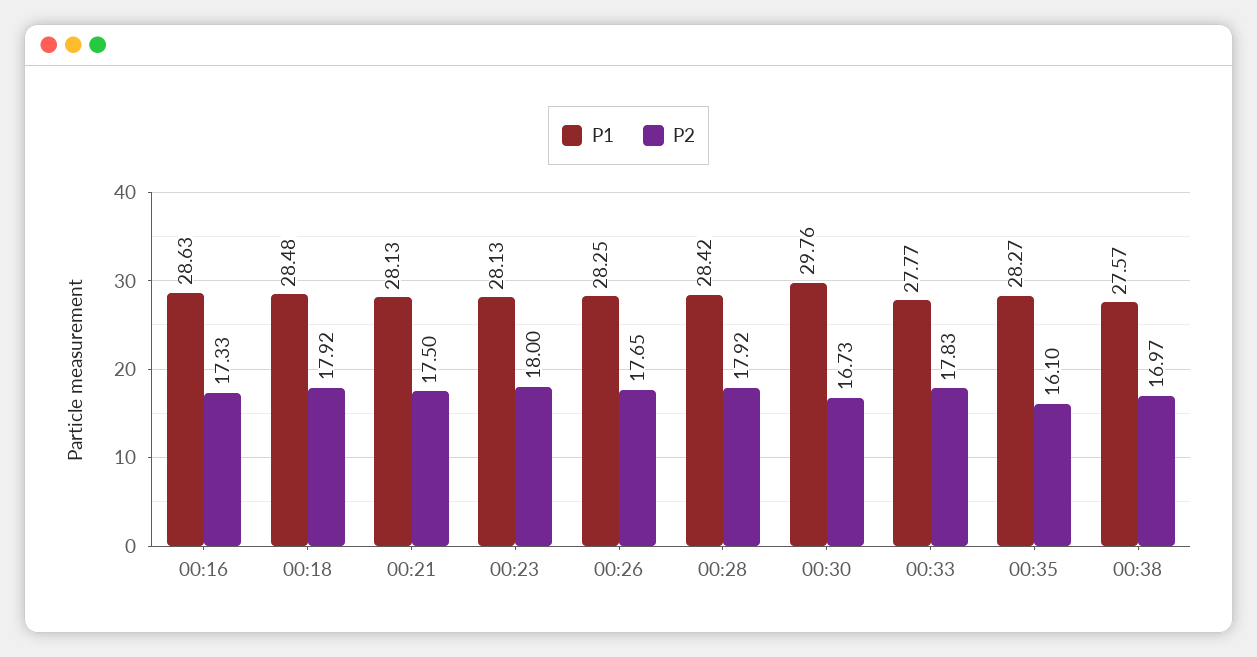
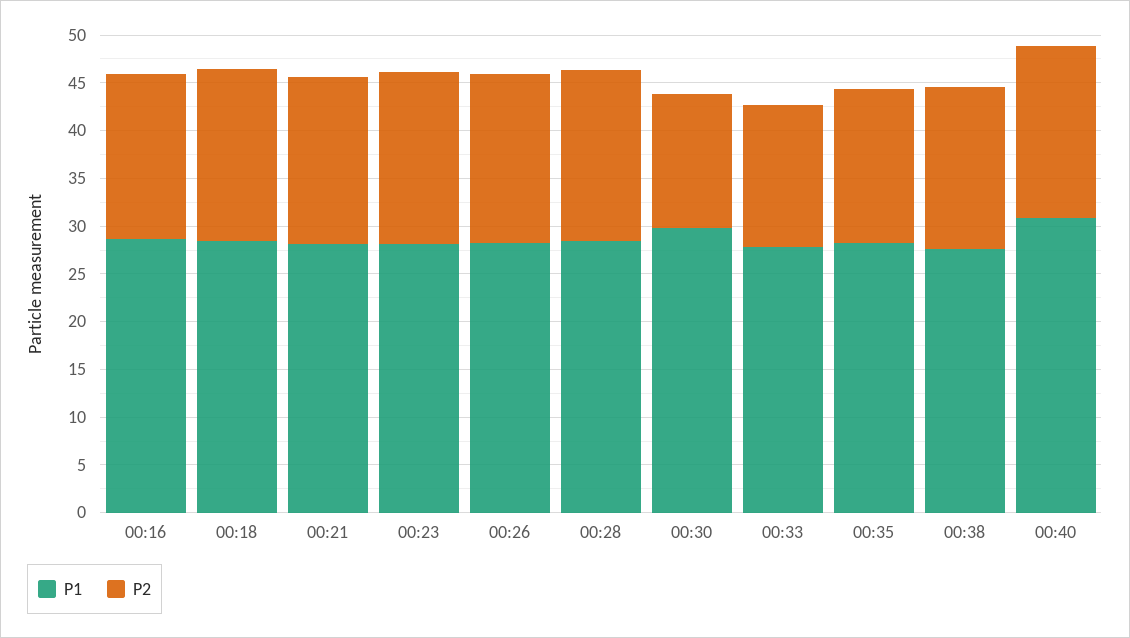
P2, 00:30: 16.73 -> 14
P2, 00:33: 17.83 -> 15
P1, 00:40: none -> 31
P2, 00:40: none -> 18

